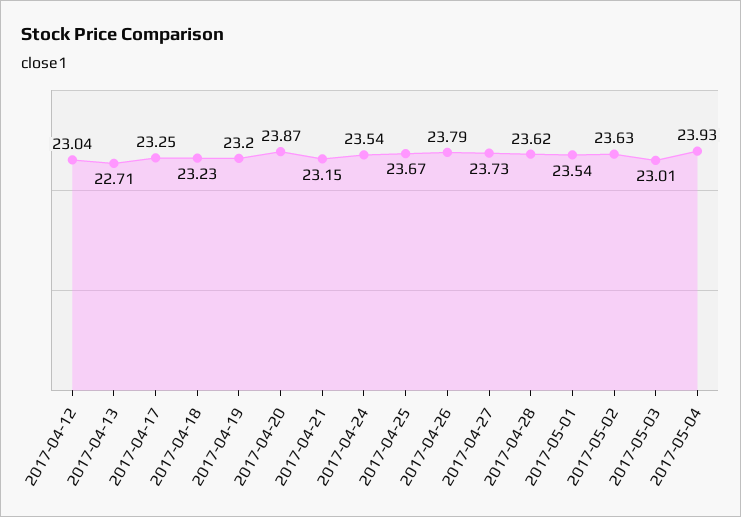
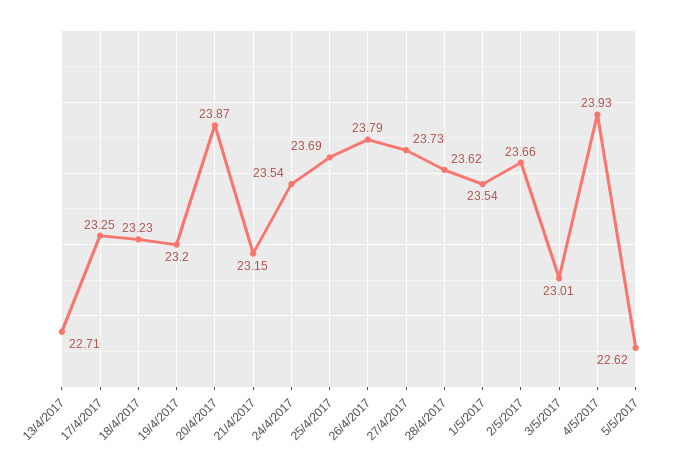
2017-04-12: 23.04 -> none
2017-04-25: 23.67 -> 23.69
2017-05-02: 23.63 -> 23.66
5/5/2017: none -> 22.62

